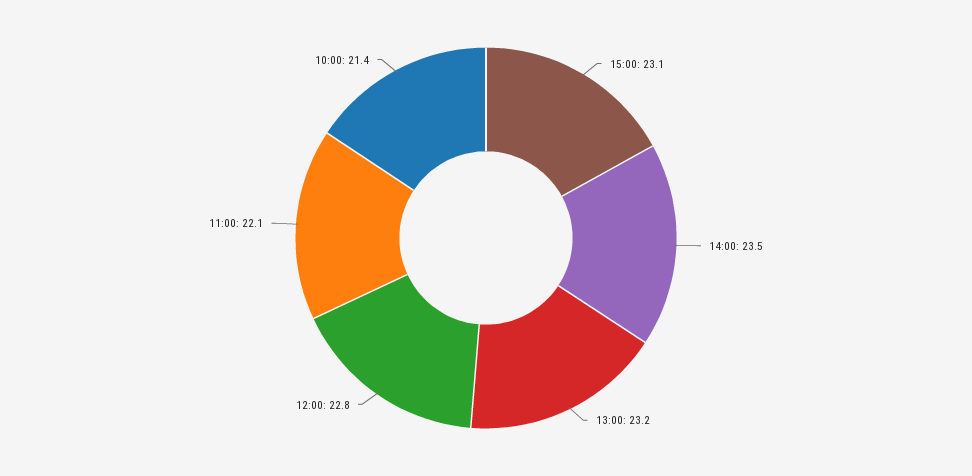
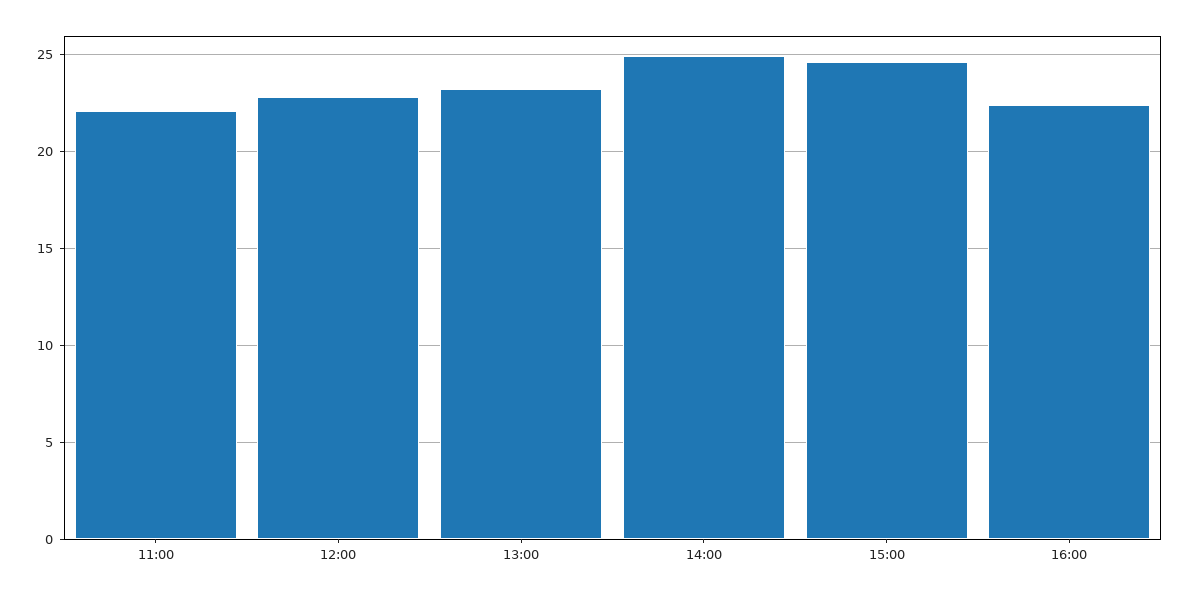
15:00: 23.1 -> 24.5
14:00: 23.5 -> 25
10:00: 21.4 -> none
16:00: none -> 22.5

